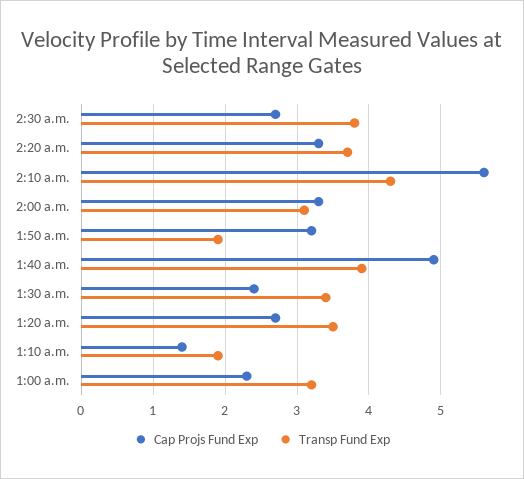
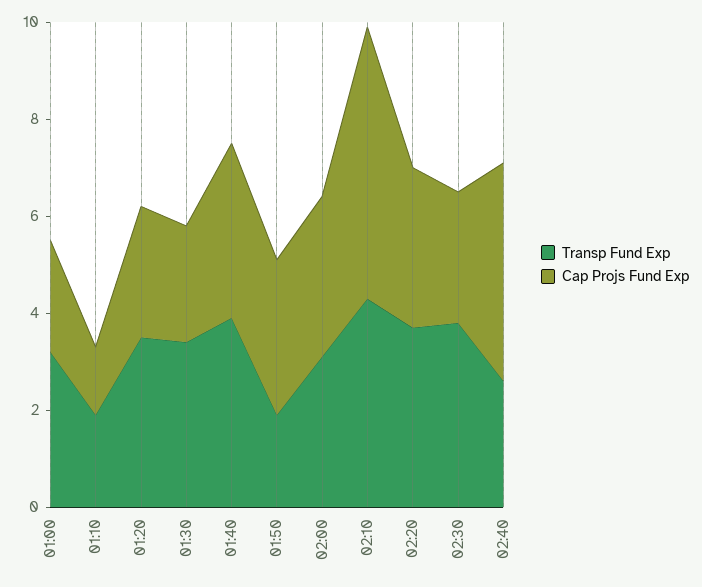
Cap Projs Fund Exp, 1:40 a.m.: 4.9 -> 3.5
Transp Fund Exp, 02:40: none -> 2.5
Cap Projs Fund Exp, 02:40: none -> 4.5

